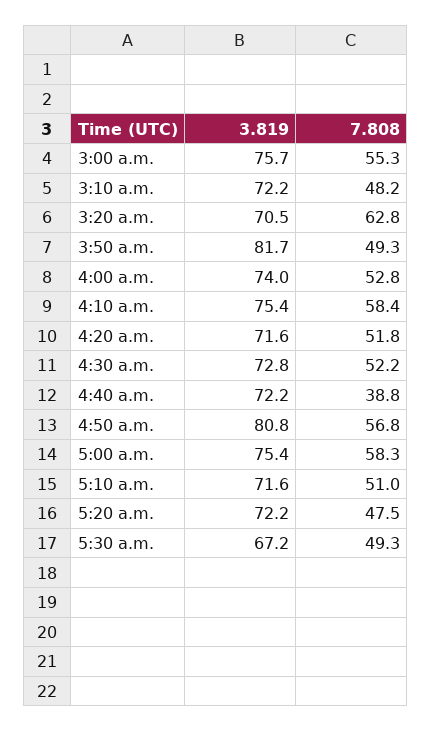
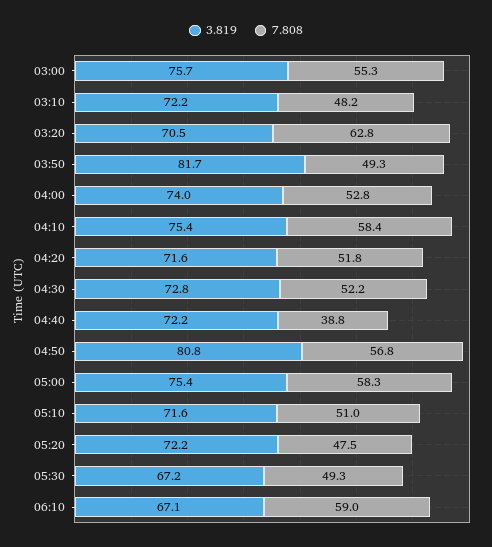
3.819, 06:10: none -> 67.1
7.808, 06:10: none -> 59

